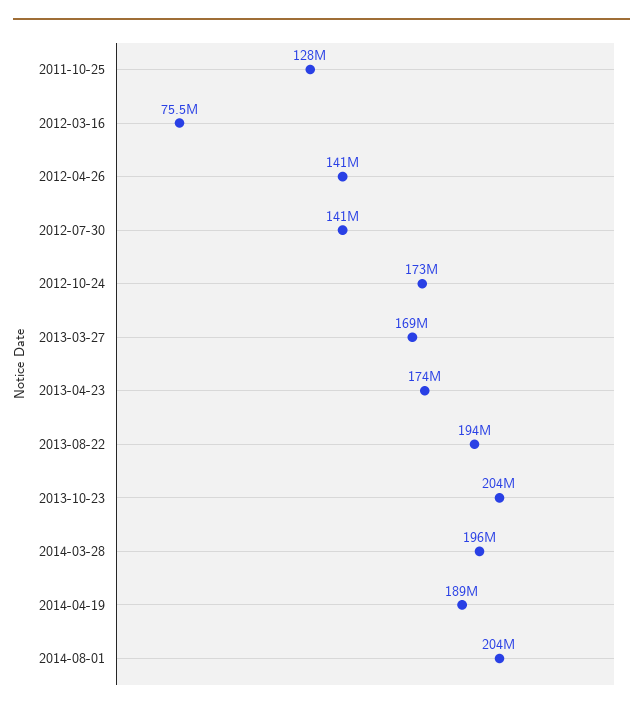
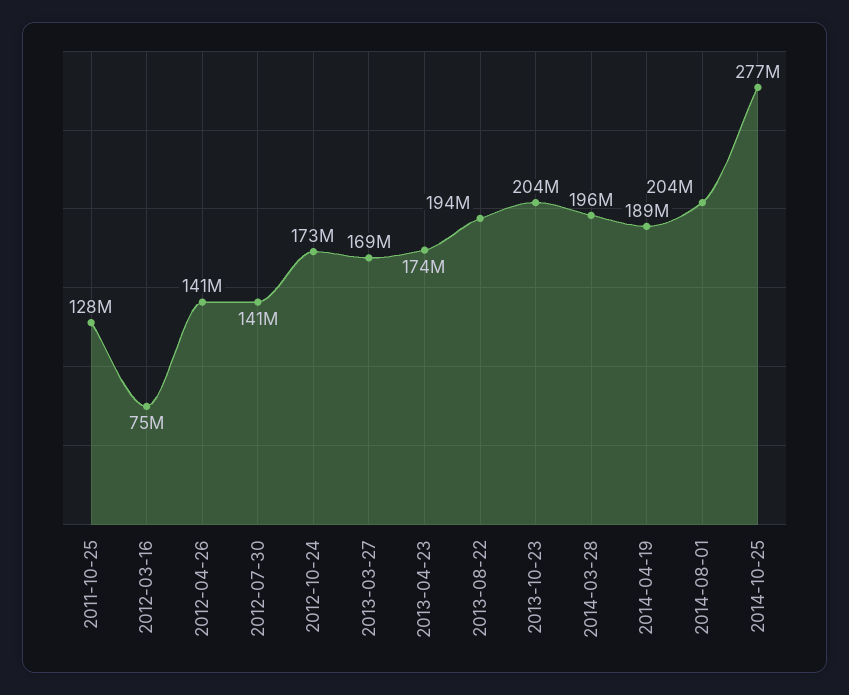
2014-10-25: none -> 277000000

